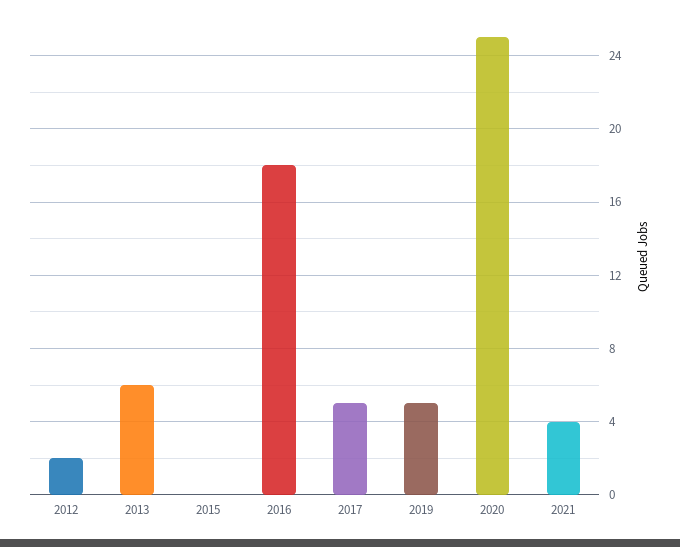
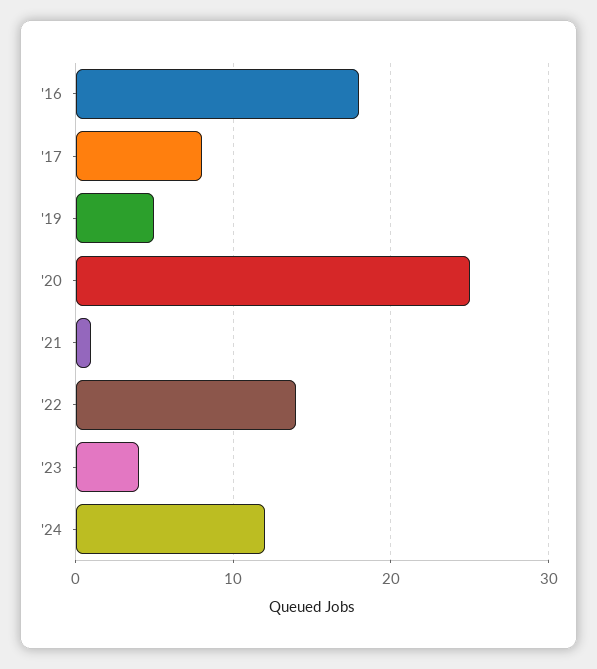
2012: 2 -> none
2013: 6 -> none
2015: 0 -> none
2017: 5 -> 8
2021: 4 -> 1
'22: none -> 14
'23: none -> 4
'24: none -> 12

